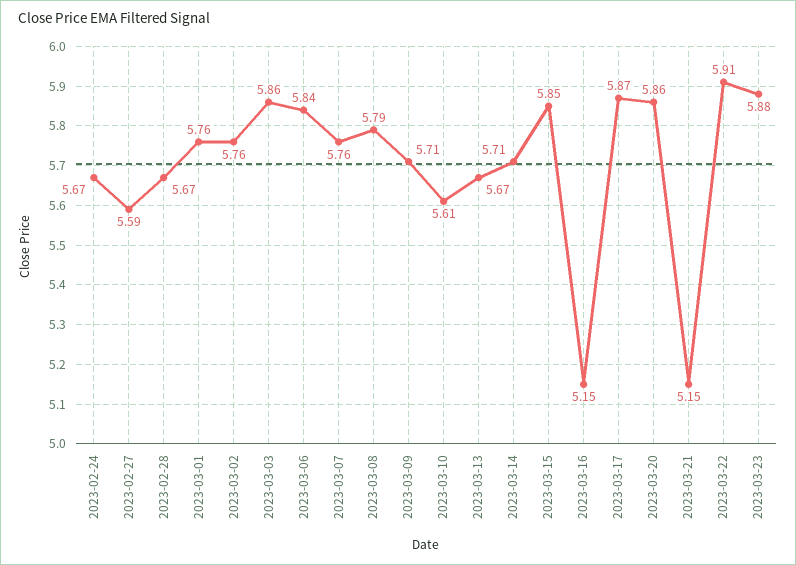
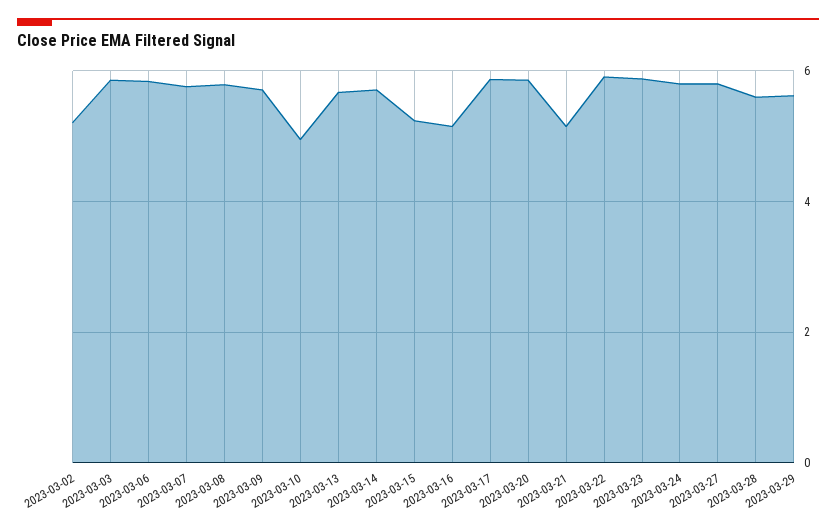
2023-02-24: 5.67 -> none
2023-02-27: 5.59 -> none
2023-02-28: 5.67 -> none
2023-03-01: 5.76 -> none
2023-03-02: 5.76 -> 5.2
2023-03-10: 5.61 -> 5
2023-03-15: 5.85 -> 5.2
2023-03-24: none -> 5.8
2023-03-27: none -> 5.8
2023-03-28: none -> 5.6
2023-03-29: none -> 5.6

